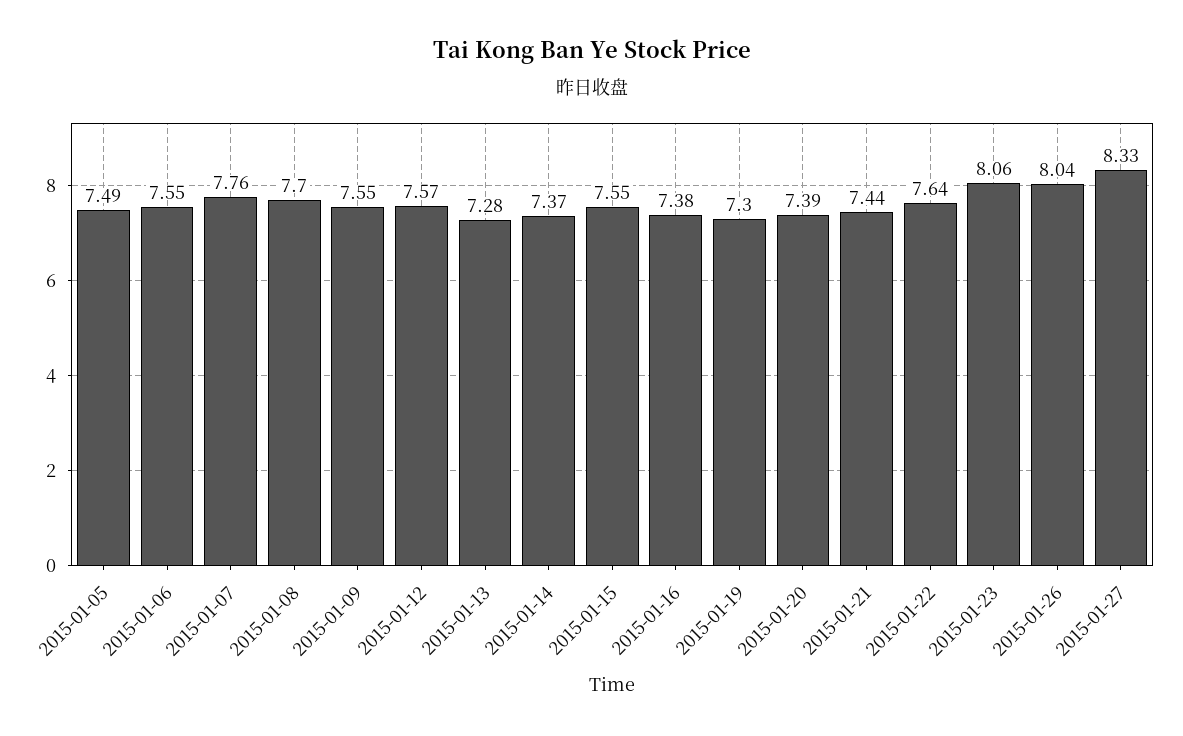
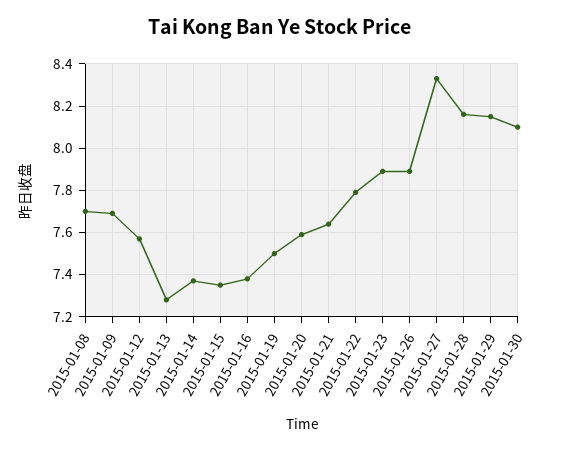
2015-01-05: 7.49 -> none
2015-01-06: 7.55 -> none
2015-01-07: 7.76 -> none
2015-01-09: 7.55 -> 7.7
2015-01-15: 7.55 -> 7.35
2015-01-19: 7.3 -> 7.5
2015-01-20: 7.39 -> 7.6
2015-01-21: 7.44 -> 7.65
2015-01-22: 7.64 -> 7.8
2015-01-23: 8.06 -> 7.9
2015-01-26: 8.04 -> 7.9
2015-01-28: none -> 8.15
2015-01-29: none -> 8.15
2015-01-30: none -> 8.1

